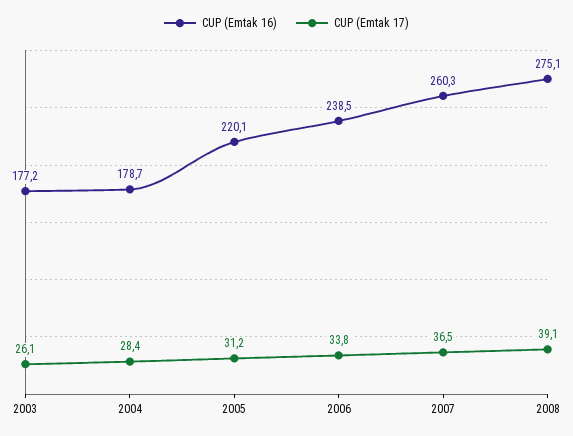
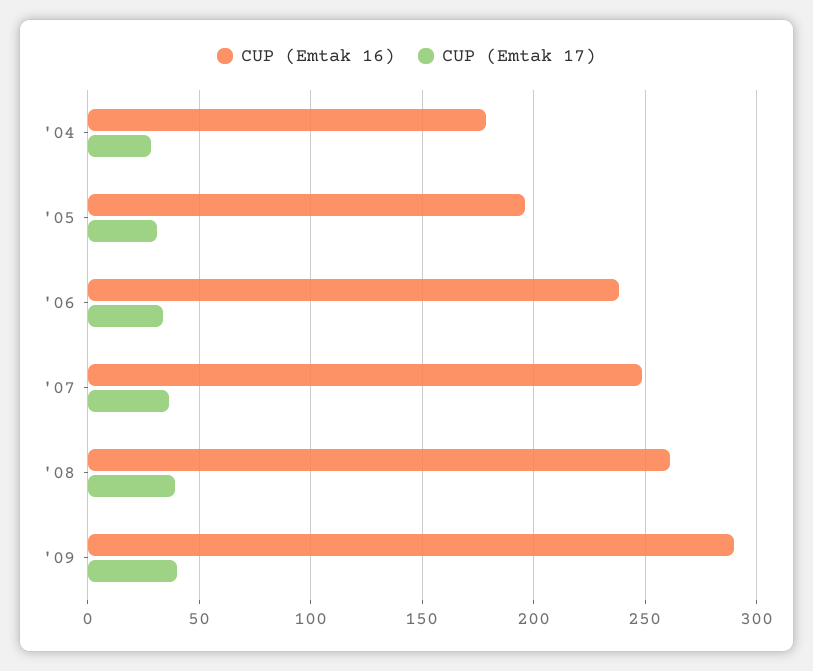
CUP (Emtak 16), 2003: 177.2 -> none
CUP (Emtak 17), 2003: 26.1 -> none
CUP (Emtak 16), 2005: 220.1 -> 195
CUP (Emtak 16), 2007: 260.3 -> 250
CUP (Emtak 16), 2008: 275.1 -> 260
CUP (Emtak 16), '09: none -> 290
CUP (Emtak 17), '09: none -> 40

